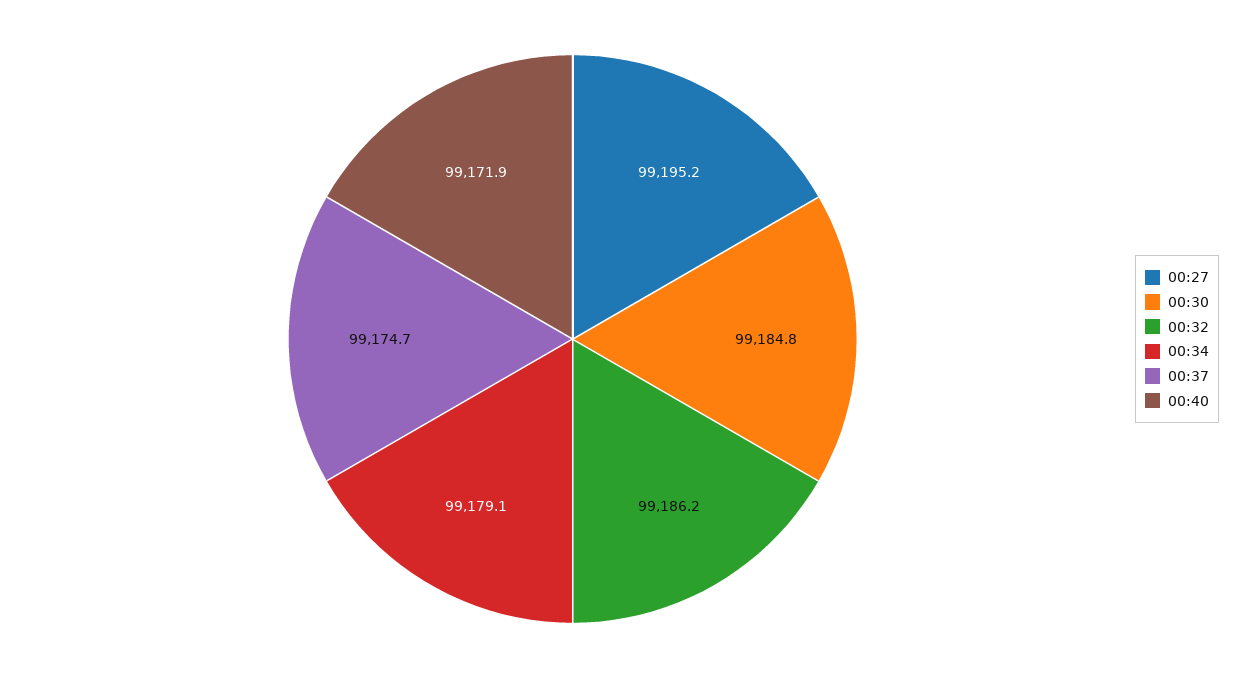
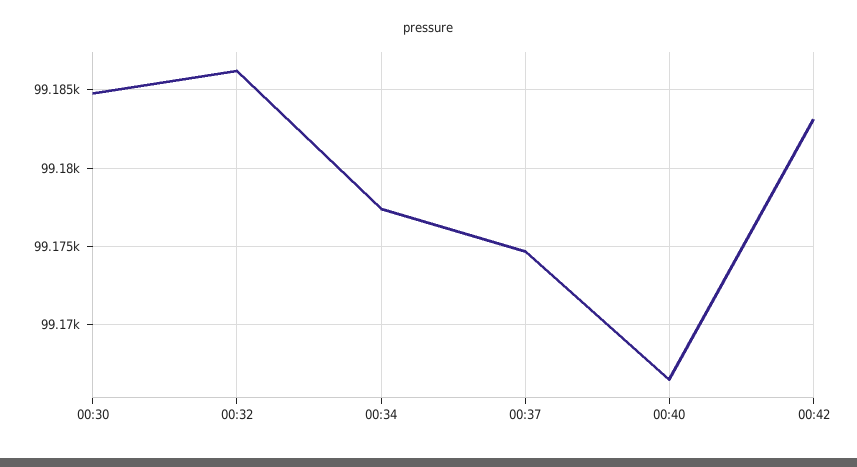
00:27: 99195.2 -> none
00:34: 99179.1 -> 99177.5
00:40: 99171.9 -> 99166.5
00:42: none -> 99183

